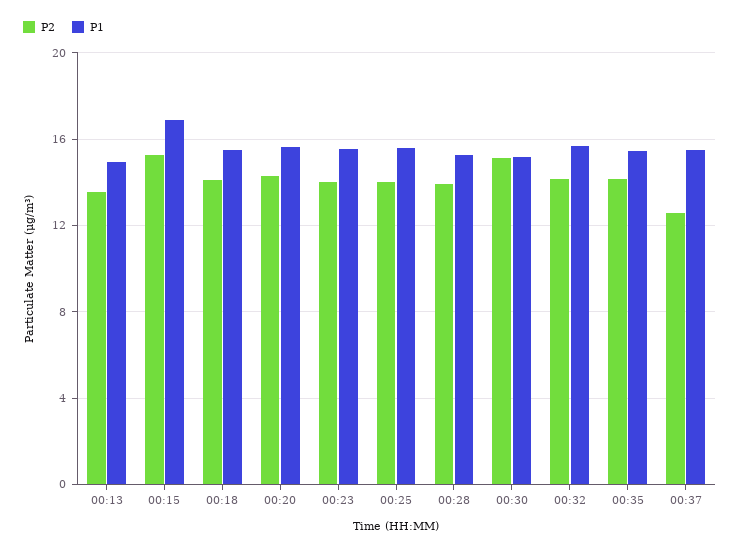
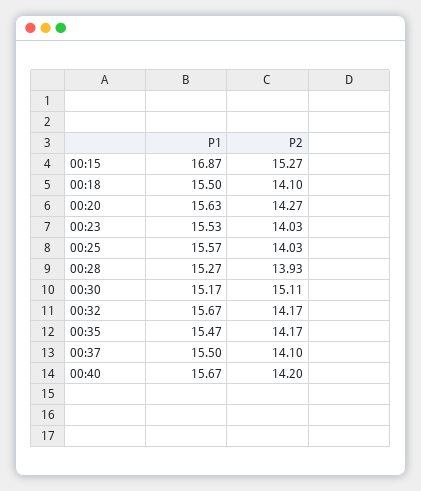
P2, 00:13: 13.5 -> none
P1, 00:13: 15 -> none
P2, 00:37: 12.5 -> 14.1
P1, 00:40: none -> 15.67
P2, 00:40: none -> 14.2

